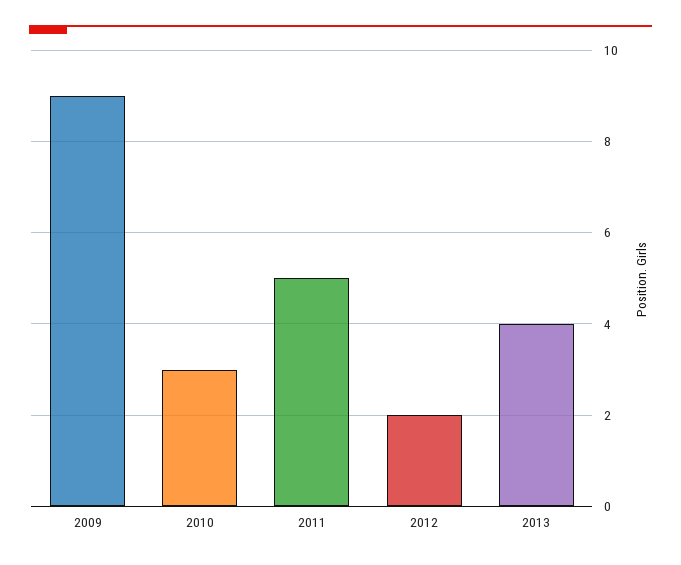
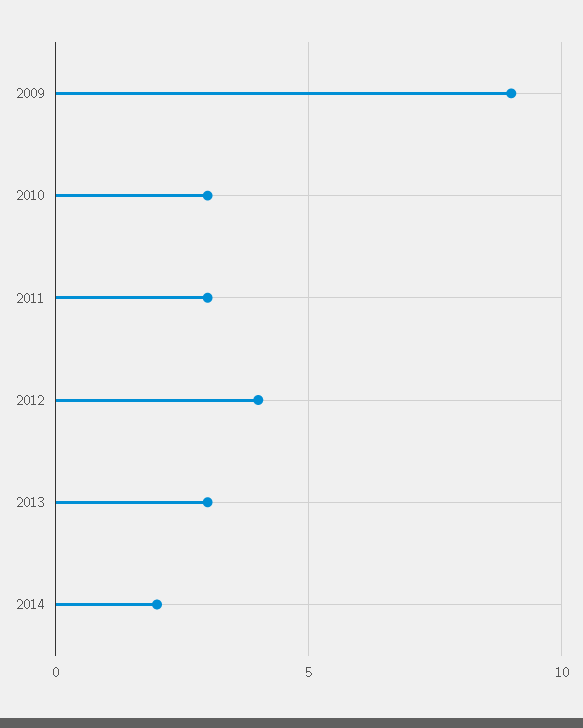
2011: 5 -> 3
2012: 2 -> 4
2013: 4 -> 3
2014: none -> 2

